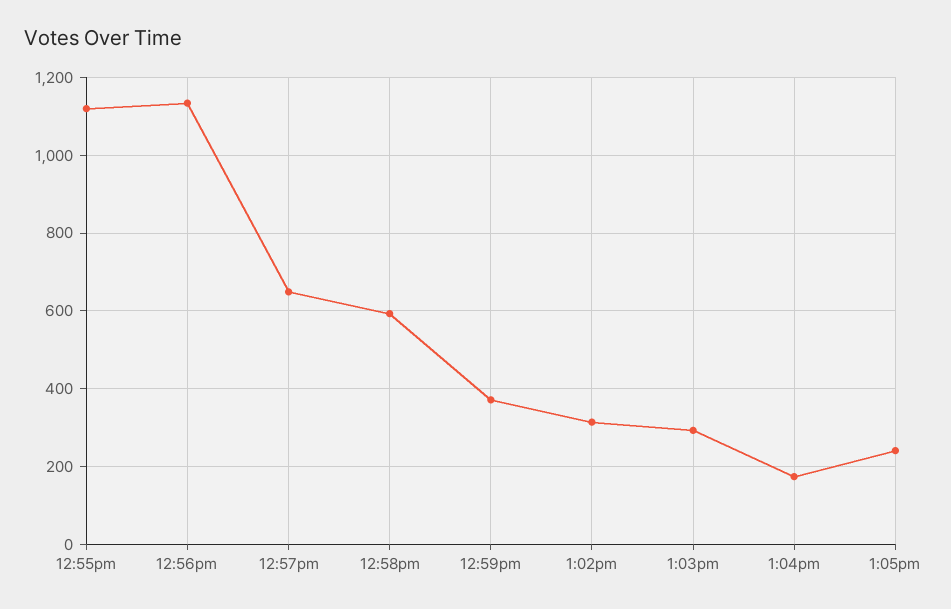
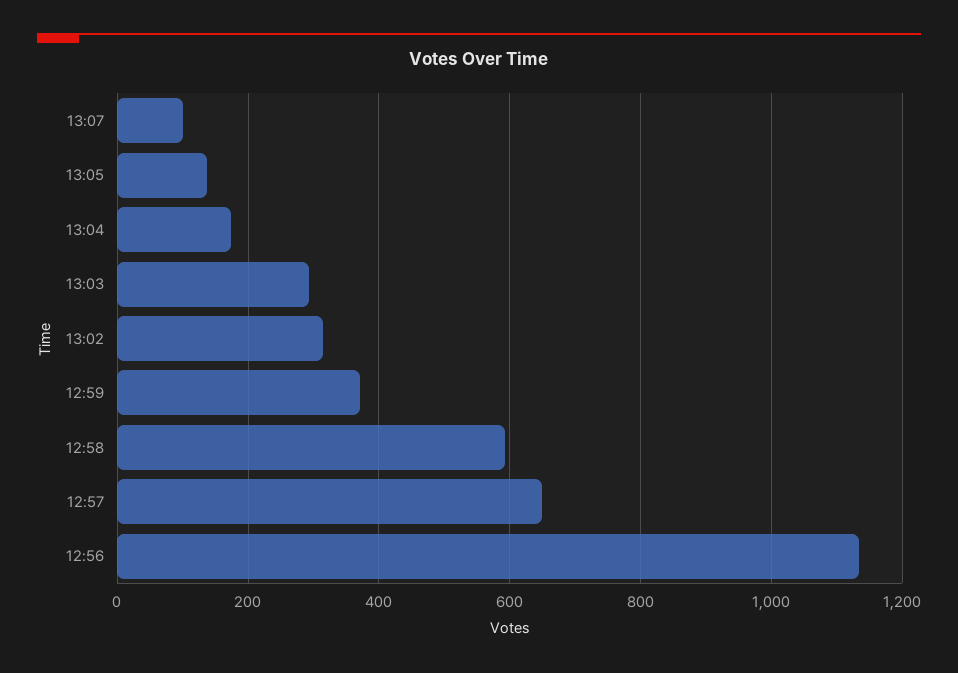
12:55pm: 1120 -> none
1:05pm: 240 -> 140
13:07: none -> 100

